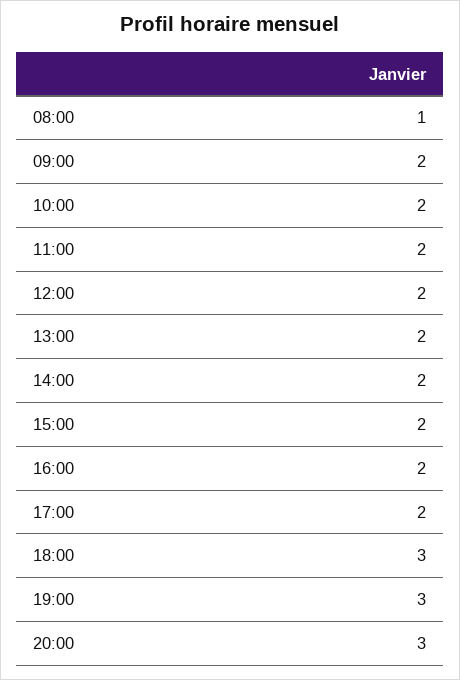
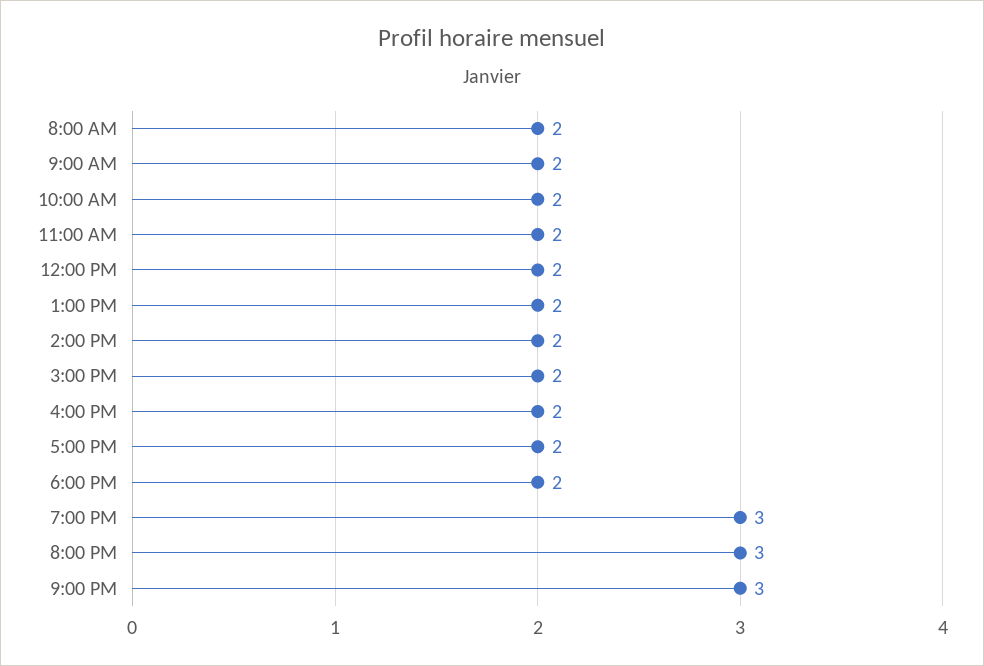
08:00: 1 -> 2
18:00: 3 -> 2
9:00 PM: none -> 3

